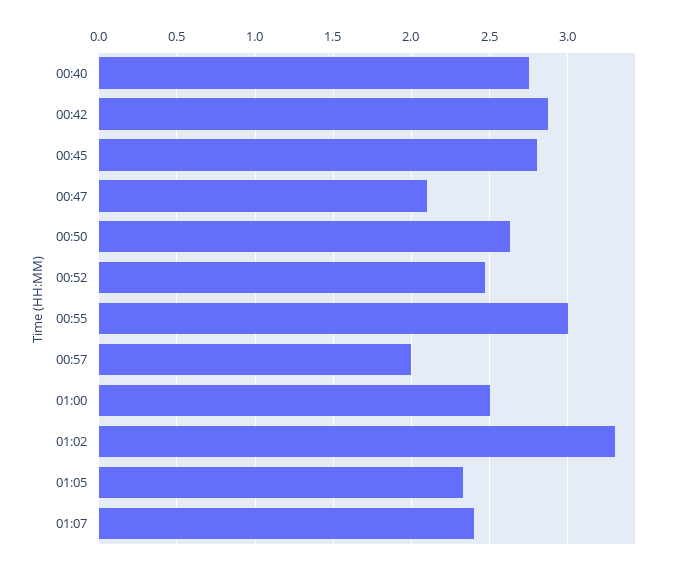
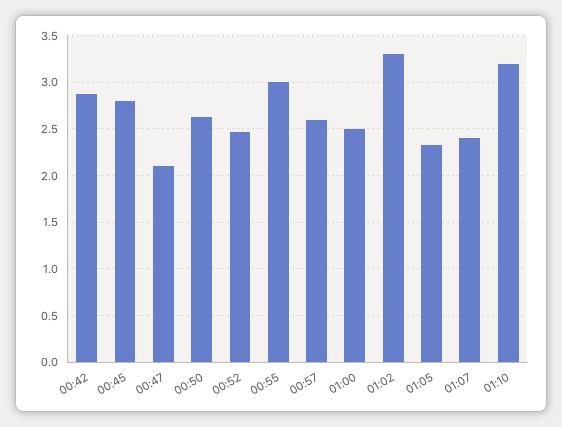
00:40: 2.75 -> none
00:57: 2 -> 2.6
01:10: none -> 3.2

